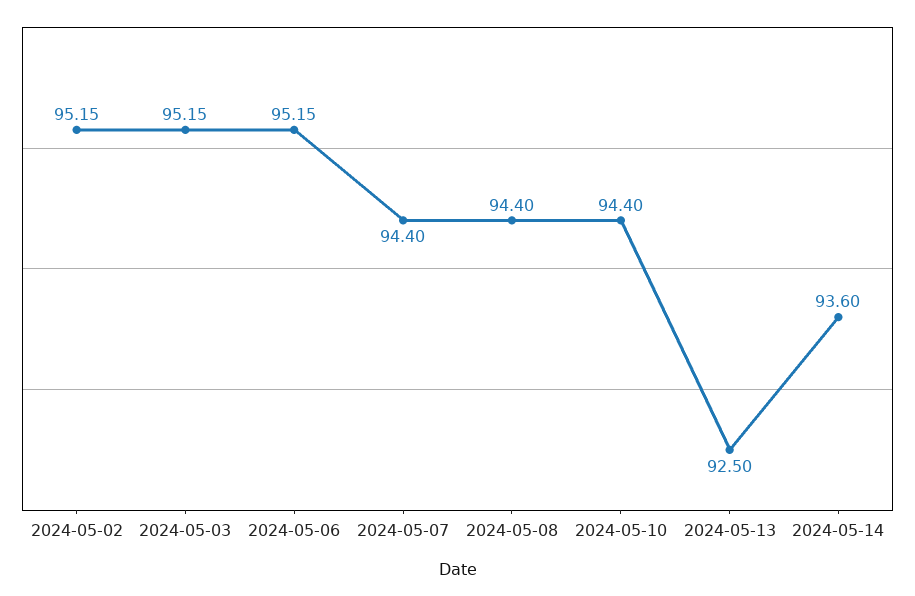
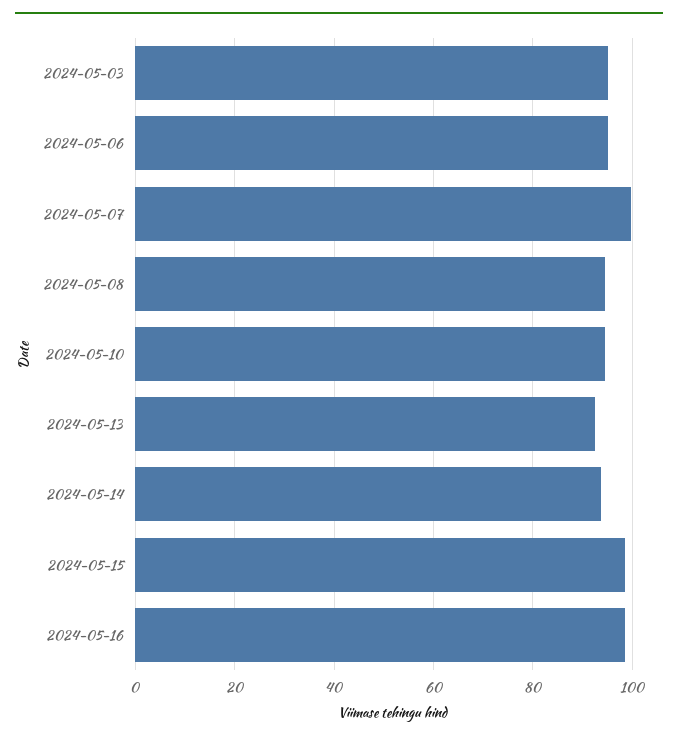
2024-05-02: 95.15 -> none
2024-05-07: 94.4 -> 100
2024-05-15: none -> 98
2024-05-16: none -> 98

